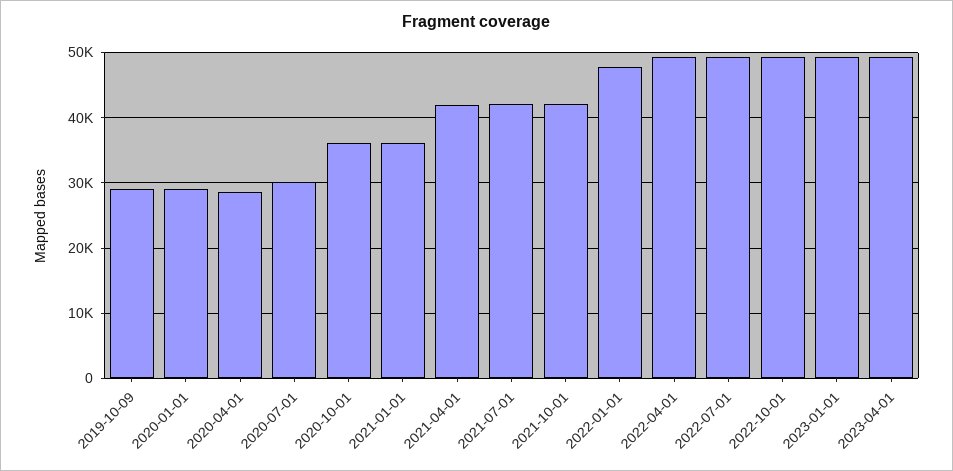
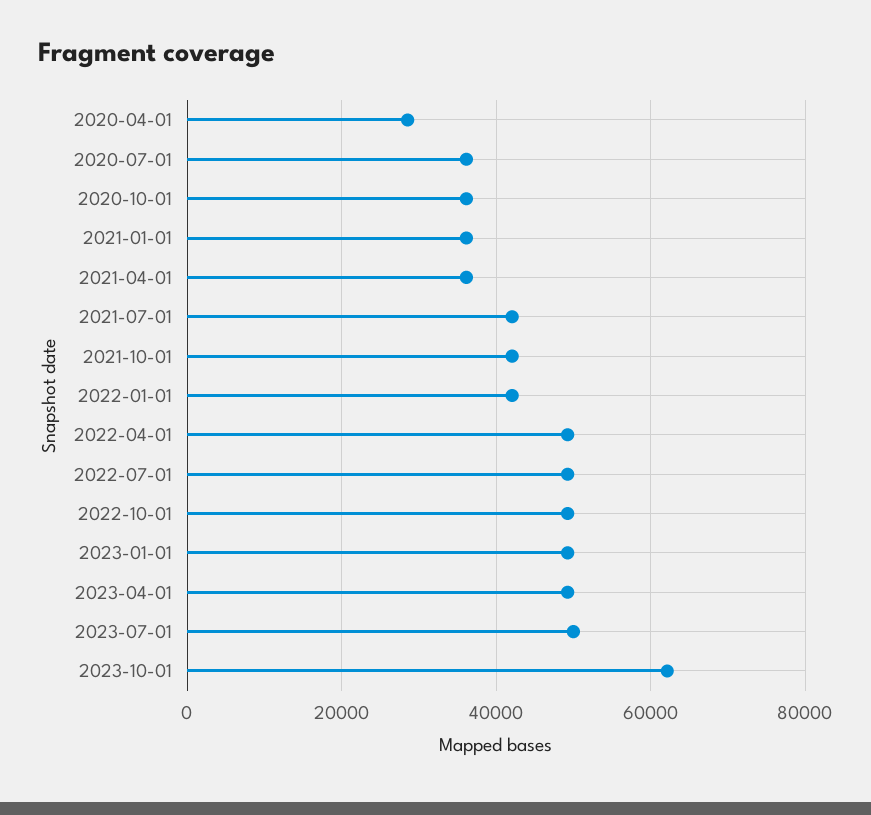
2019-10-09: 29000 -> none
2020-01-01: 29000 -> none
2020-07-01: 30000 -> 36000
2021-04-01: 42000 -> 36000
2022-01-01: 48000 -> 42000
2023-07-01: none -> 50000
2023-10-01: none -> 62000

